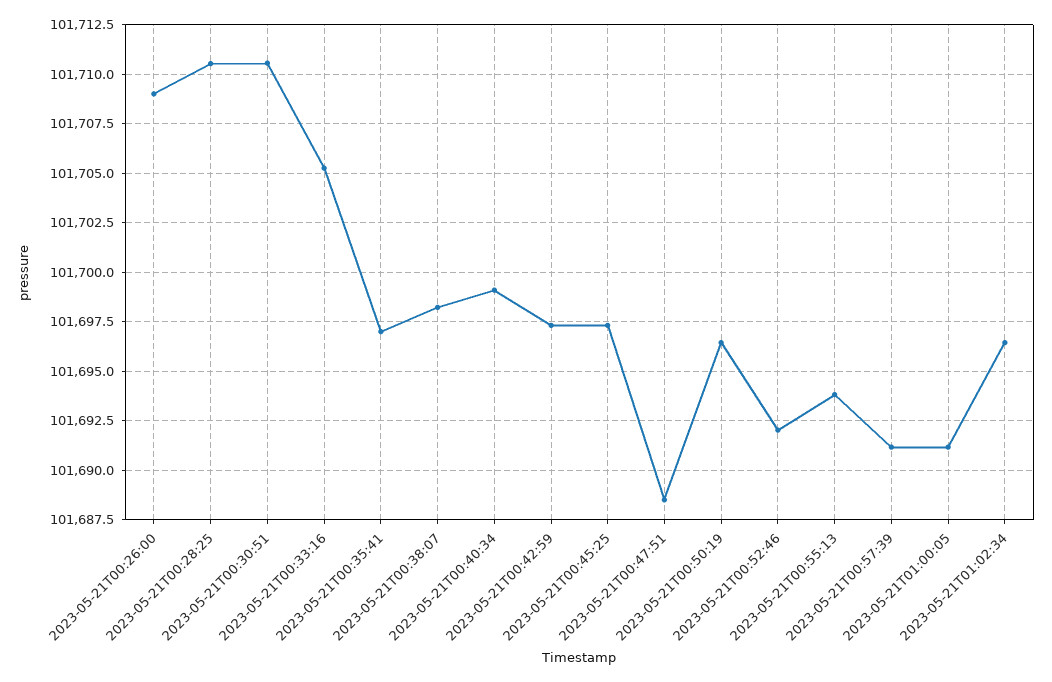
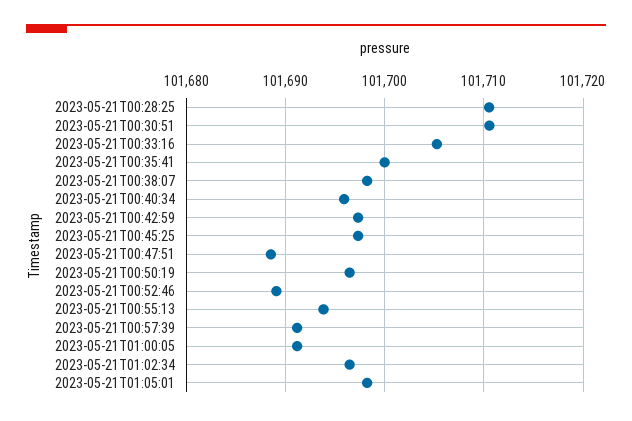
2023-05-21T00:26:00: 101709 -> none
2023-05-21T00:35:41: 101697 -> 101700
2023-05-21T00:40:34: 101699 -> 101696
2023-05-21T00:52:46: 101692 -> 101689
2023-05-21T01:05:01: none -> 101698

